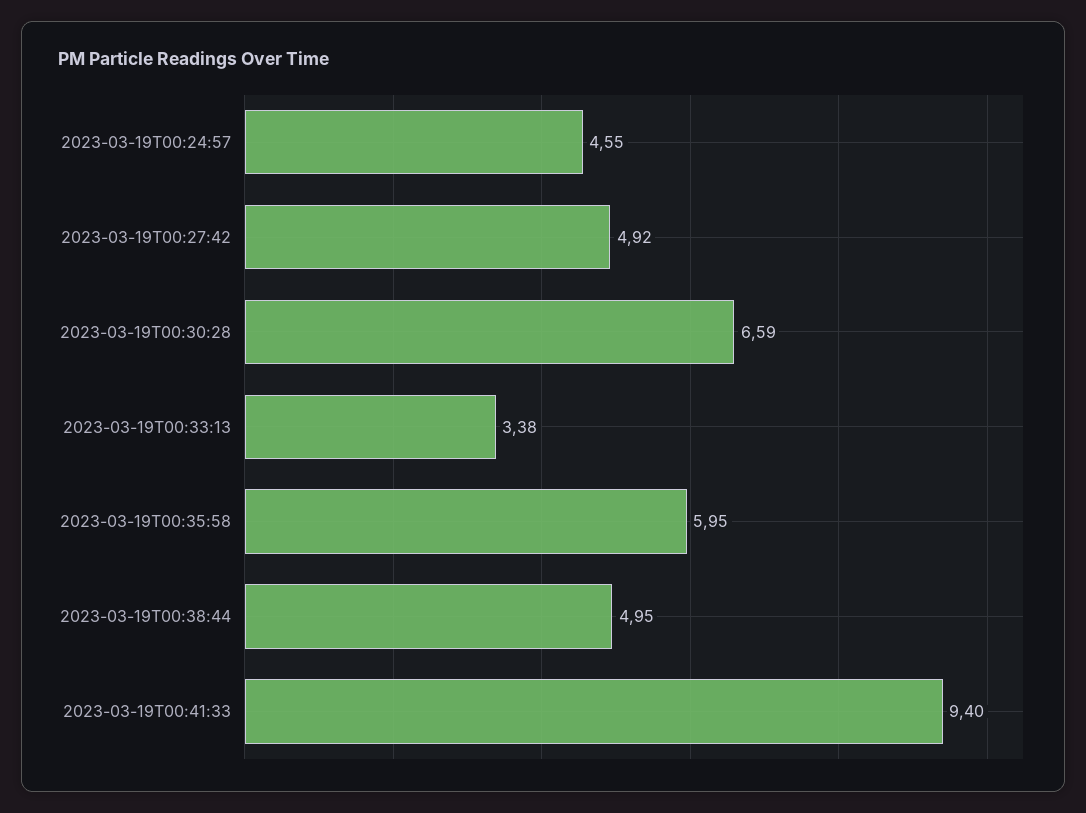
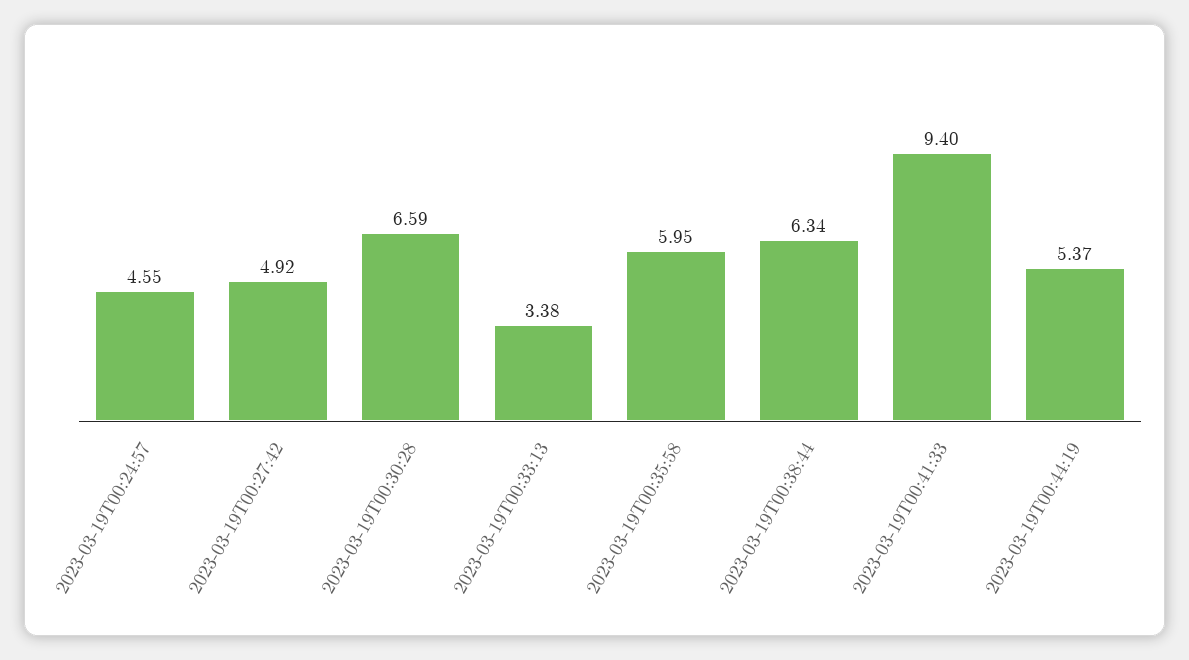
2023-03-19T00:38:44: 4.95 -> 6.34
2023-03-19T00:44:19: none -> 5.37

